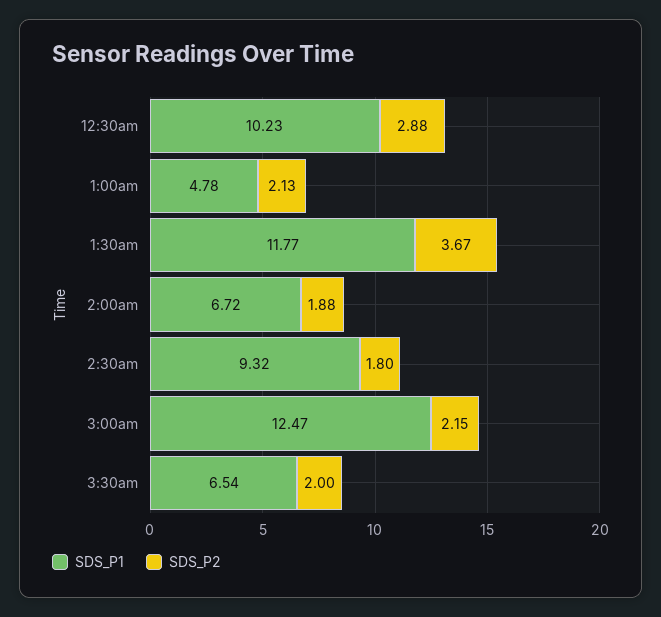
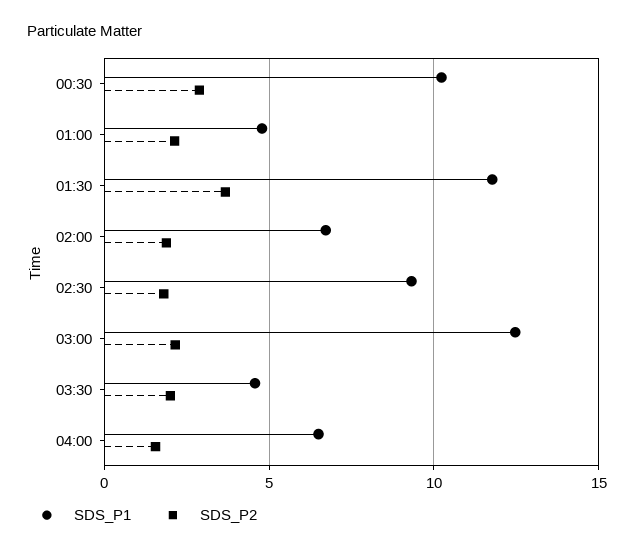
SDS_P1, 3:30am: 6.54 -> 4.5
SDS_P1, 04:00: none -> 6.5
SDS_P2, 04:00: none -> 1.5

